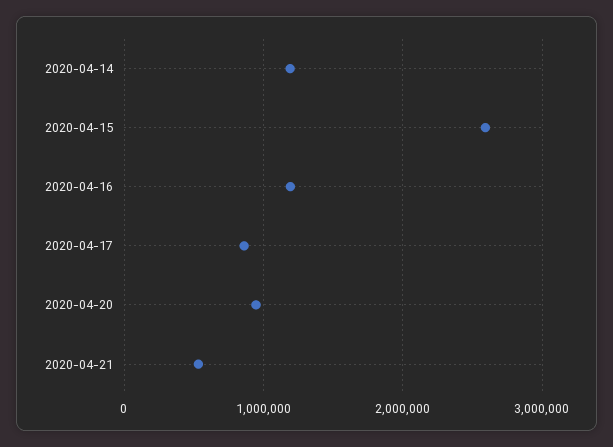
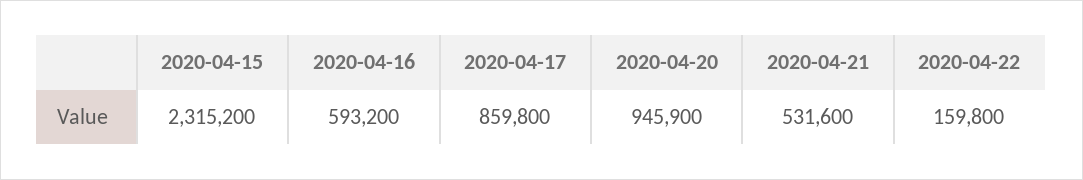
2020-04-14: 1200000 -> none
2020-04-15: 2600000 -> 2315200
2020-04-16: 1200000 -> 593200
2020-04-22: none -> 159800

